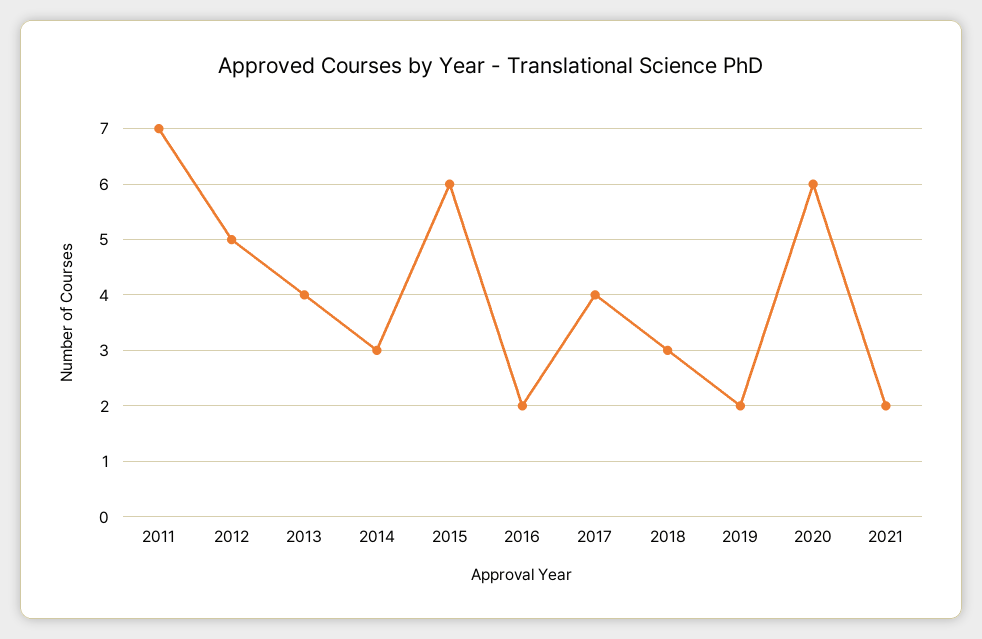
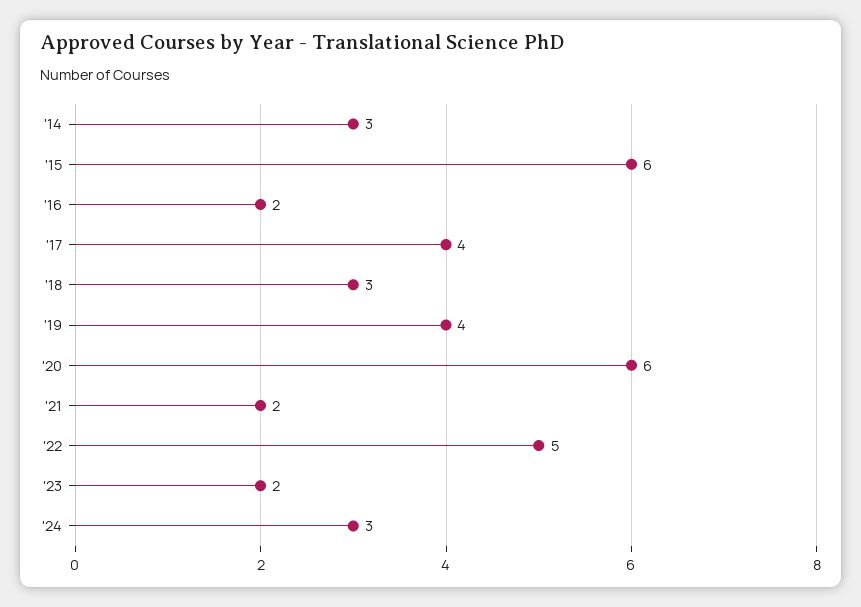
2011: 7 -> none
2012: 5 -> none
2013: 4 -> none
2019: 2 -> 4
'22: none -> 5
'23: none -> 2
'24: none -> 3

